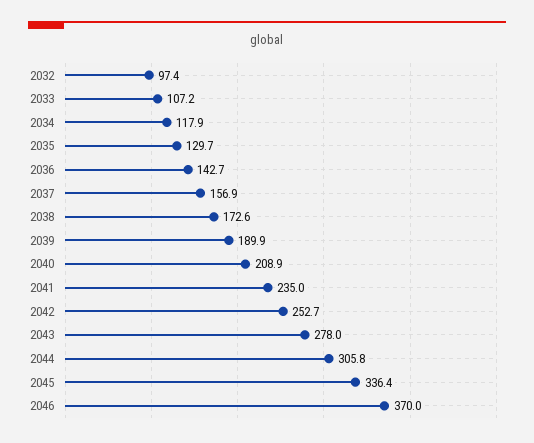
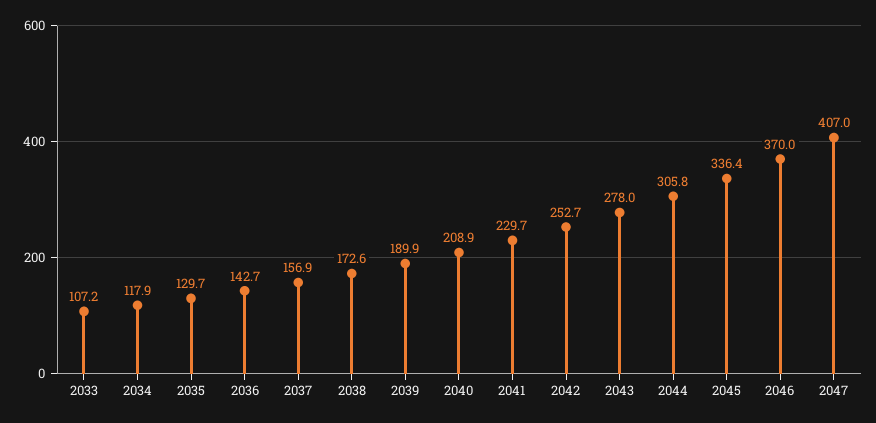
2032: 97.4 -> none
2041: 235 -> 229.7
2047: none -> 407

